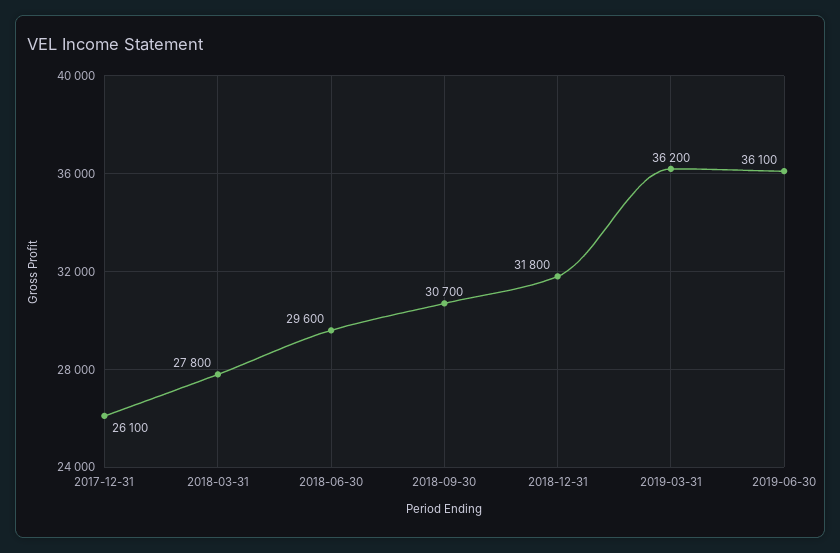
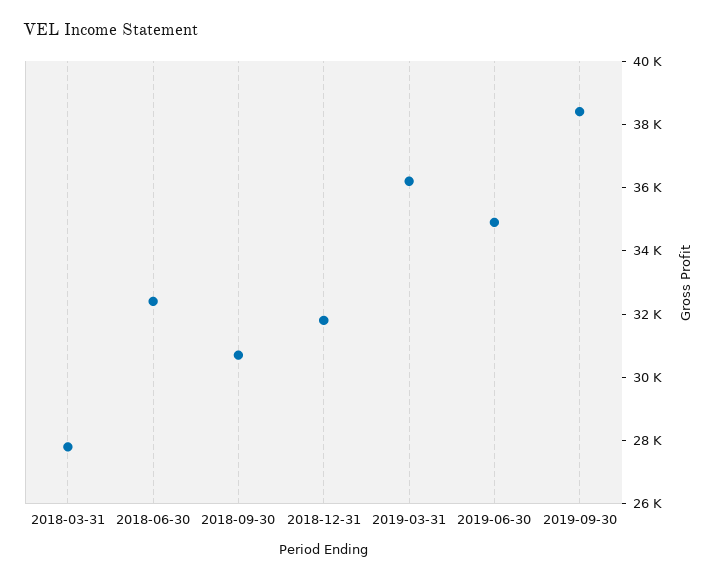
2017-12-31: 26100 -> none
2018-06-30: 29600 -> 32500
2019-06-30: 36100 -> 35000
2019-09-30: none -> 38500

